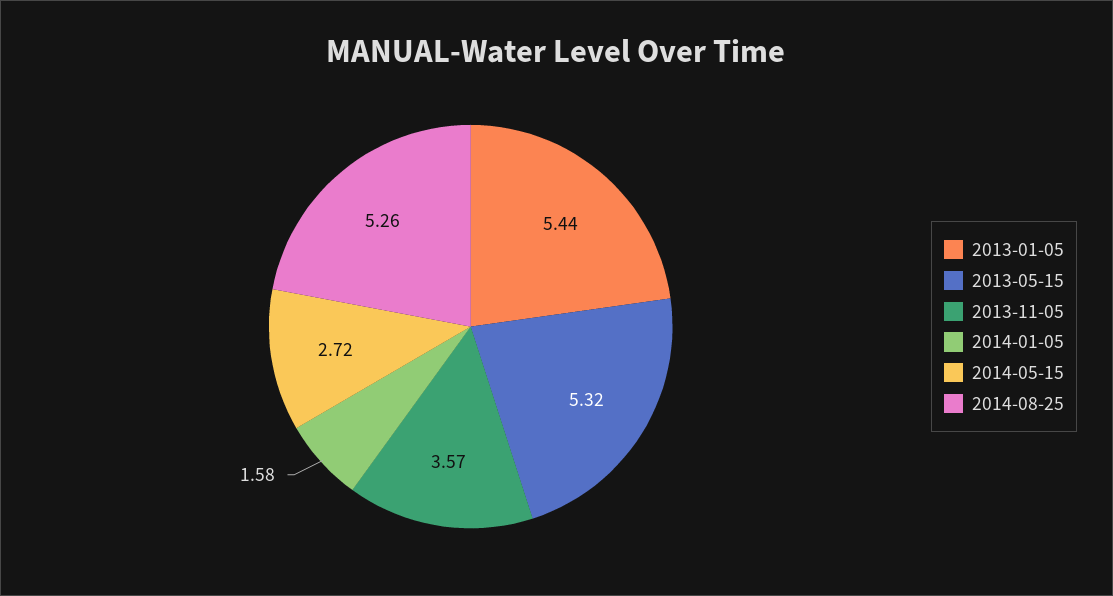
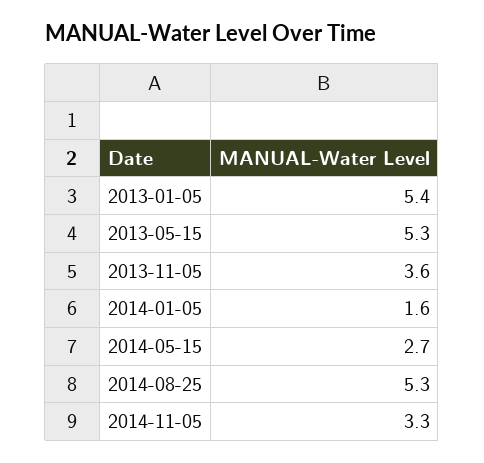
2014-11-05: none -> 3.3

